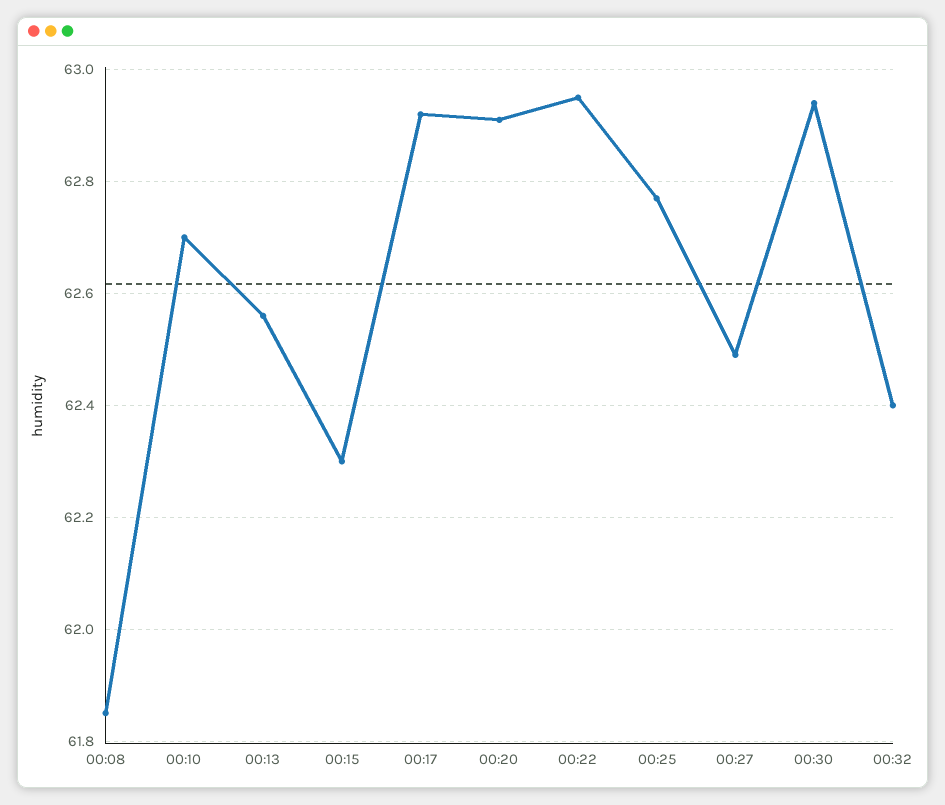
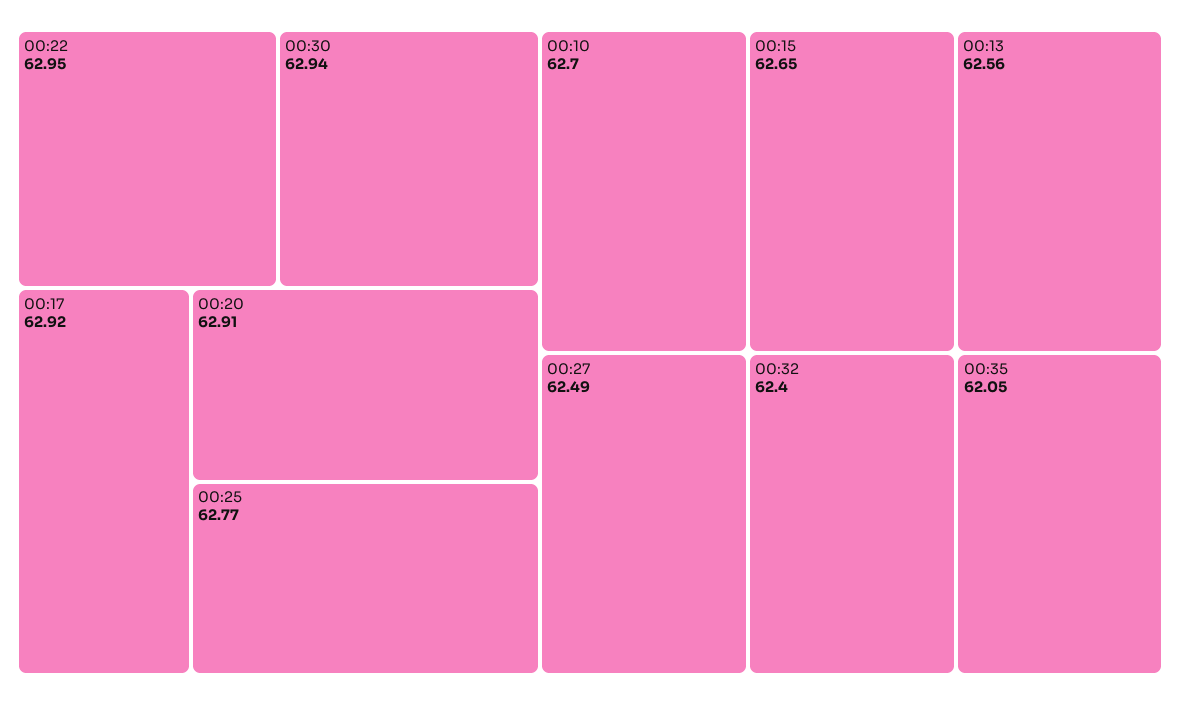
00:08: 61.85 -> none
00:15: 62.3 -> 62.65
00:35: none -> 62.05

